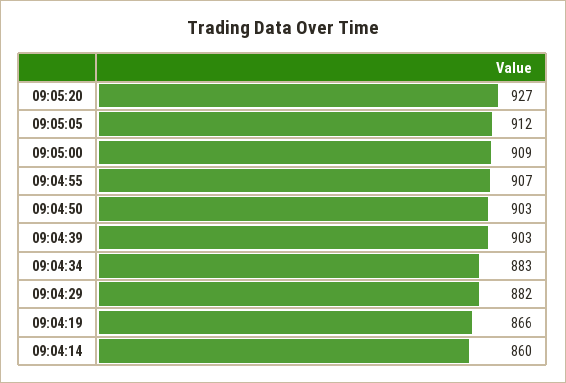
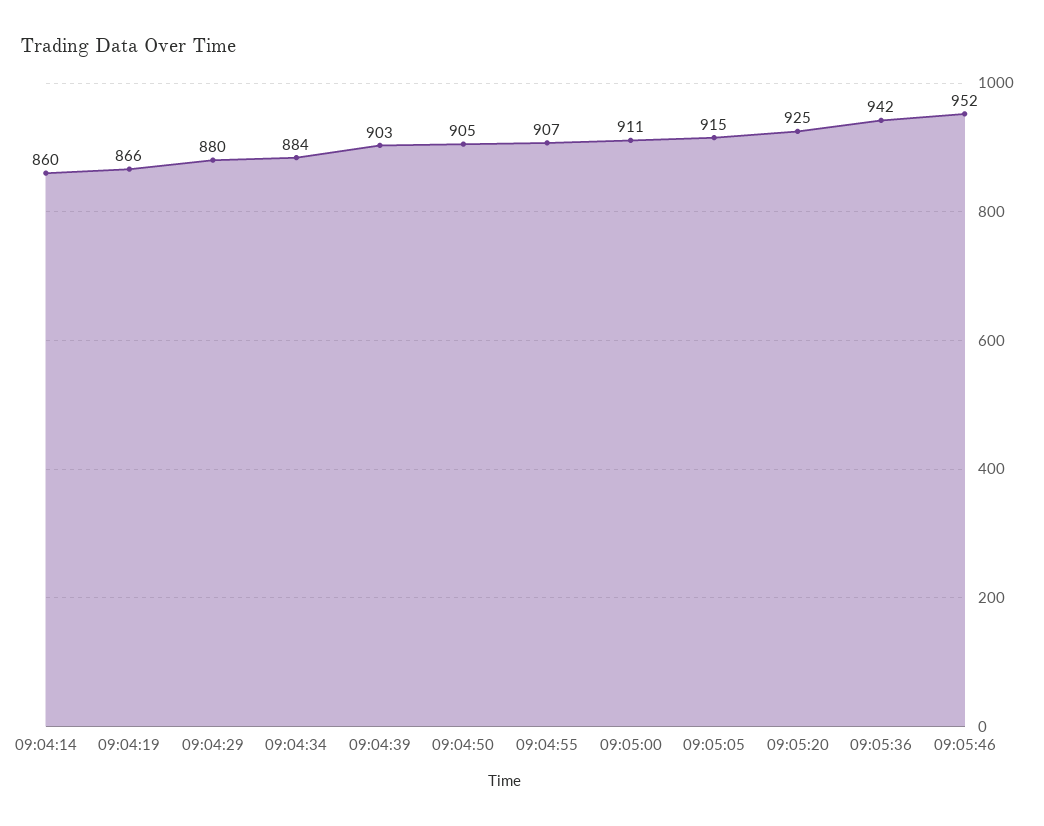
09:05:20: 927 -> 925
09:05:05: 912 -> 915
09:05:00: 909 -> 911
09:04:50: 903 -> 905
09:04:34: 883 -> 884
09:04:29: 882 -> 880
09:05:36: none -> 942
09:05:46: none -> 952

